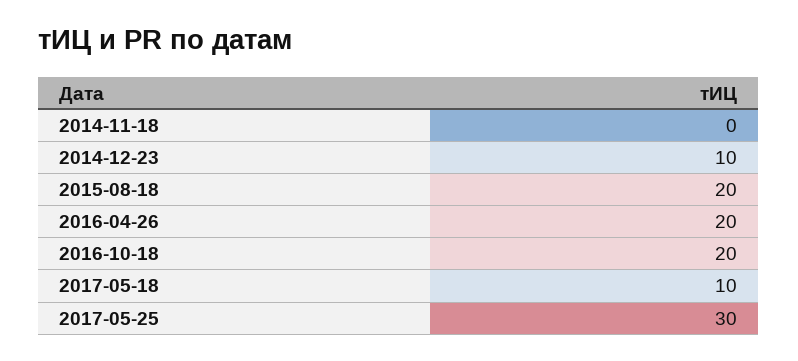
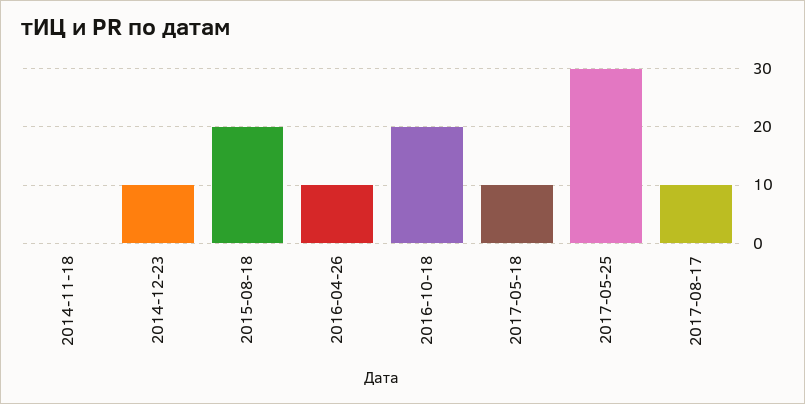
2016-04-26: 20 -> 10
2017-08-17: none -> 10

